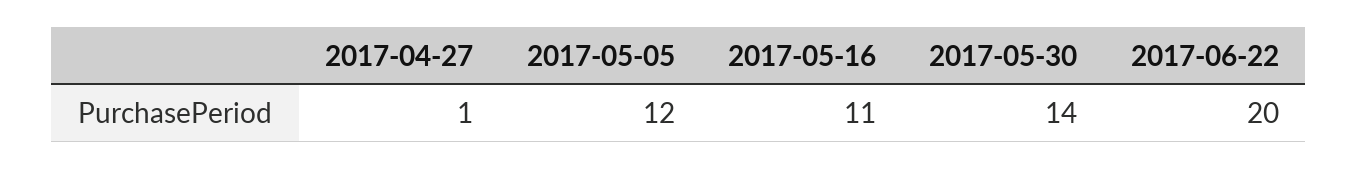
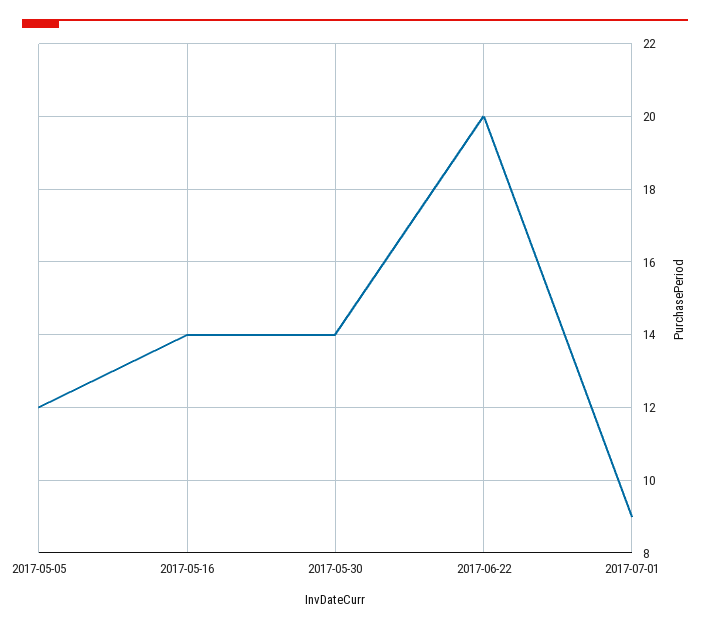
2017-04-27: 1 -> none
2017-05-16: 11 -> 14
2017-07-01: none -> 9

